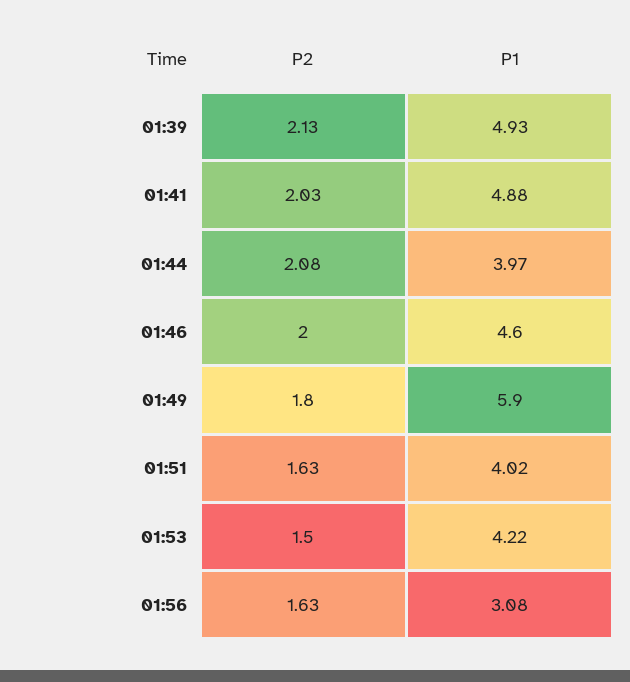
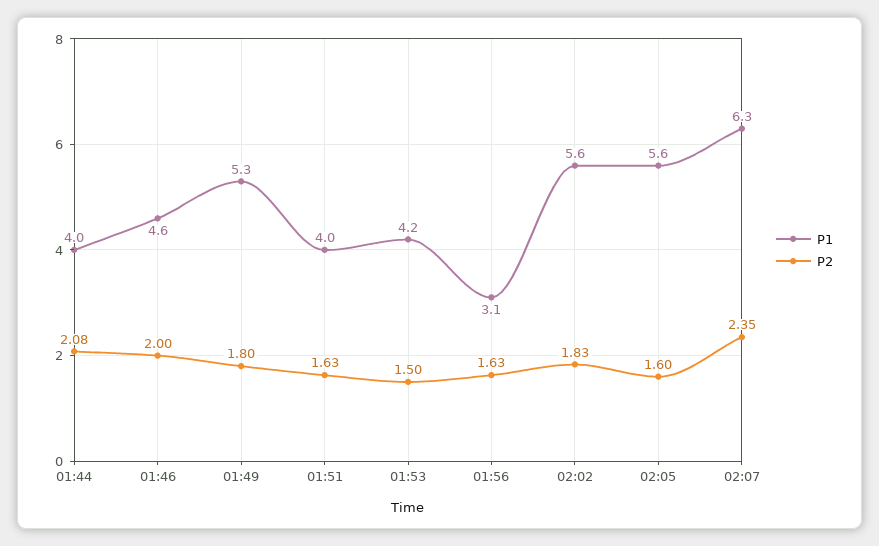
P2, 01:39: 2.13 -> none
P1, 01:39: 4.93 -> none
P2, 01:41: 2.03 -> none
P1, 01:41: 4.88 -> none
P1, 01:49: 5.9 -> 5.3
P1, 02:02: none -> 5.6
P2, 02:02: none -> 1.83
P1, 02:05: none -> 5.6
P2, 02:05: none -> 1.6
P1, 02:07: none -> 6.3
P2, 02:07: none -> 2.35

